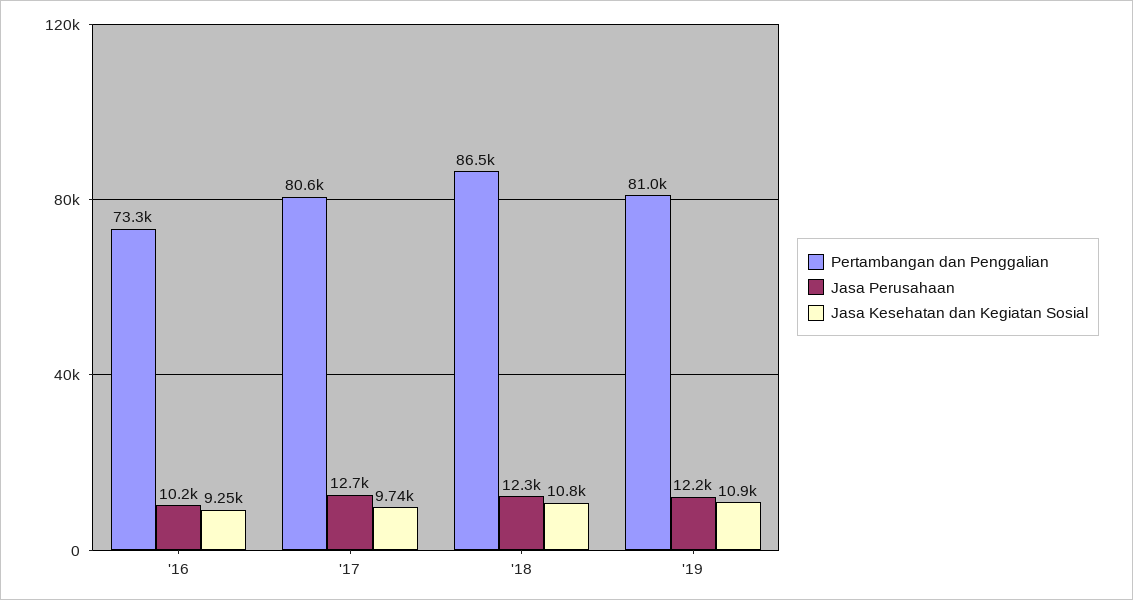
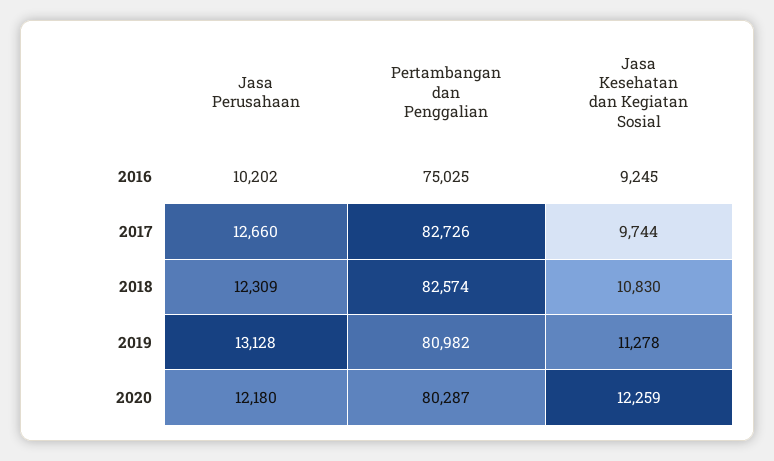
Pertambangan dan Penggalian, '16: 73300 -> 75025
Pertambangan dan Penggalian, '17: 80600 -> 82726
Pertambangan dan Penggalian, '18: 86500 -> 82574
Jasa Perusahaan, '19: 12200 -> 13128
Jasa Kesehatan dan Kegiatan Sosial, '19: 10900 -> 11278
Jasa Perusahaan, 2020: none -> 12180
Pertambangan dan Penggalian, 2020: none -> 80287
Jasa Kesehatan dan Kegiatan Sosial, 2020: none -> 12259

